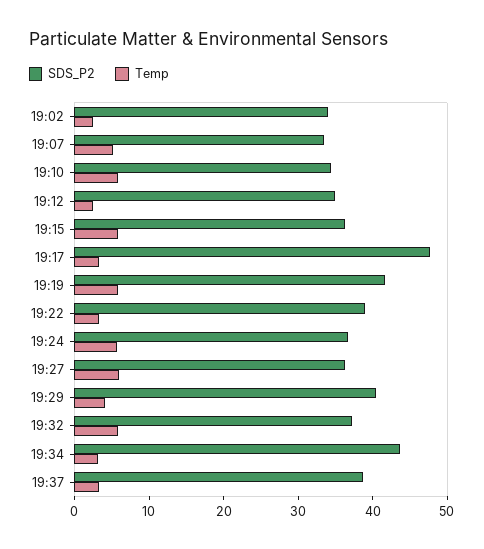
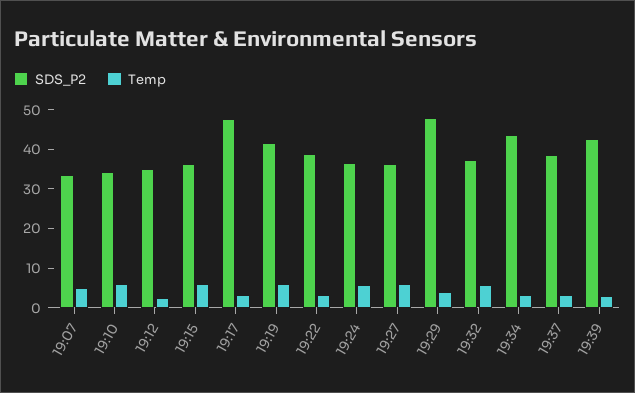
SDS_P2, 19:02: 34 -> none
Temp, 19:02: 2 -> none
SDS_P2, 19:29: 40 -> 47.5
SDS_P2, 19:39: none -> 42.5
Temp, 19:39: none -> 2.5

